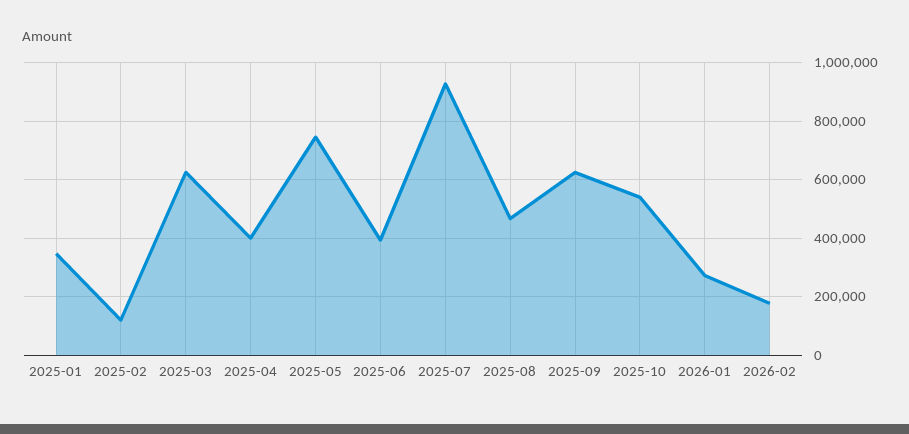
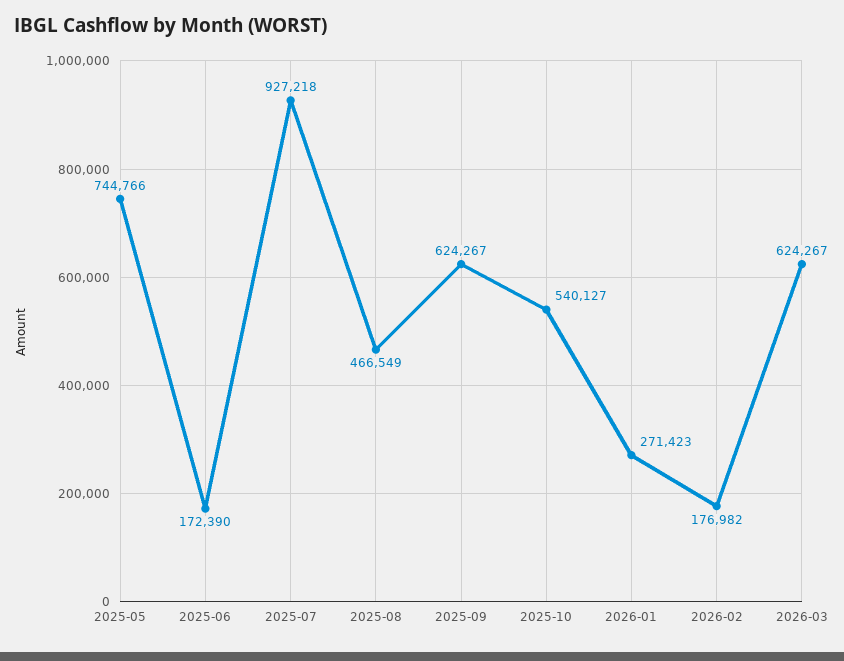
2025-01: 350000 -> none
2025-02: 125000 -> none
2025-03: 625000 -> none
2025-04: 400000 -> none
2025-06: 400000 -> 172390
2026-03: none -> 624267

